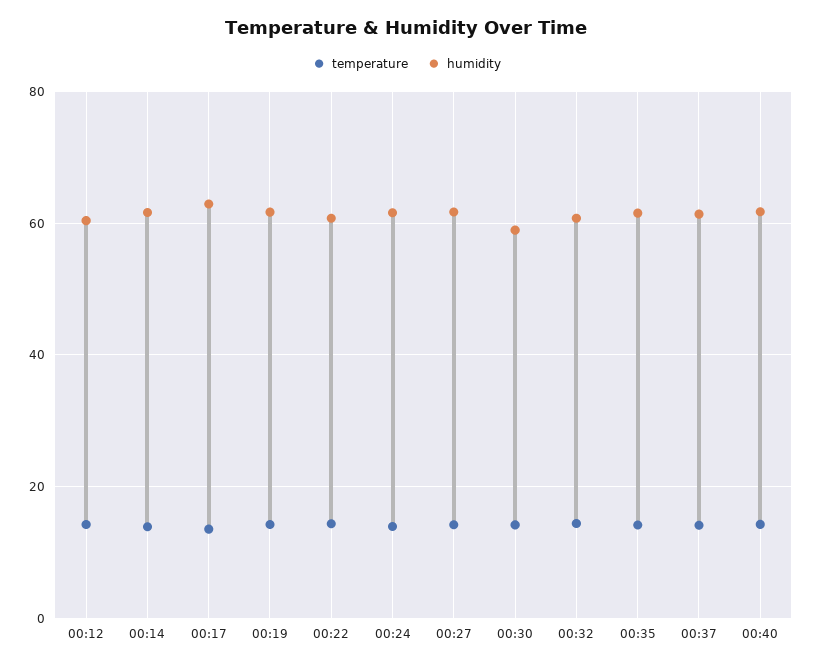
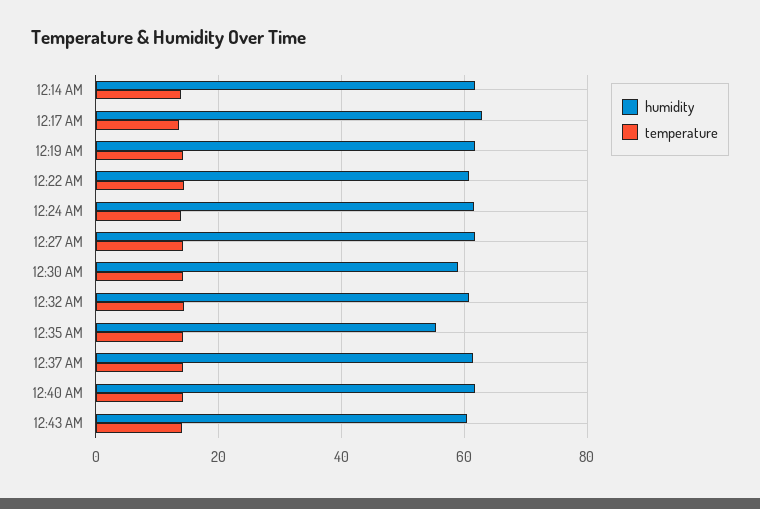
temperature, 00:12: 14 -> none
humidity, 00:12: 60 -> none
humidity, 00:35: 62 -> 56
humidity, 12:43 AM: none -> 60
temperature, 12:43 AM: none -> 14

